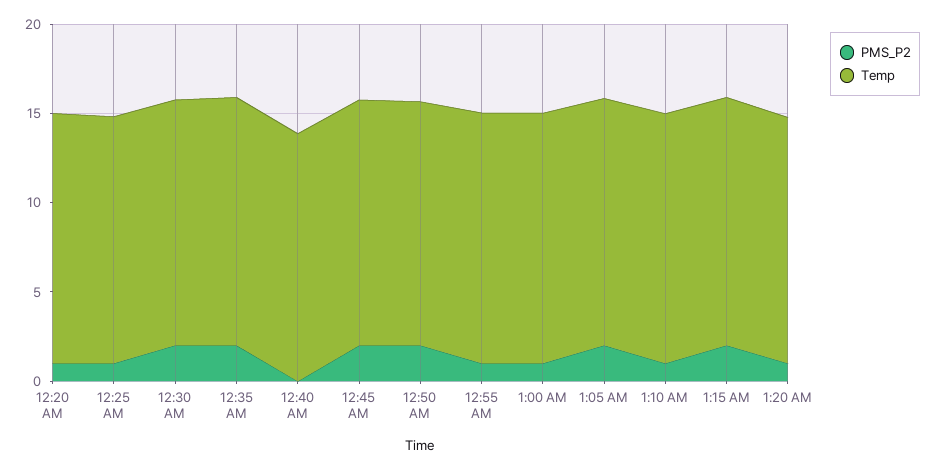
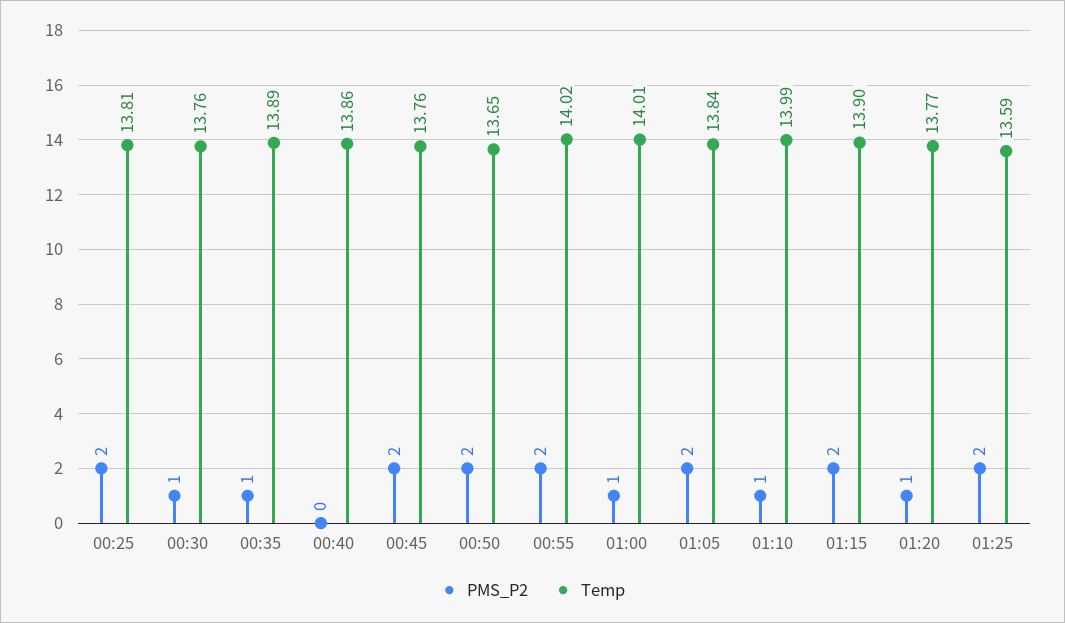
PMS_P2, 12:20 AM: 1 -> none
Temp, 12:20 AM: 14 -> none
PMS_P2, 12:25 AM: 1 -> 2
PMS_P2, 12:30 AM: 2 -> 1
PMS_P2, 12:35 AM: 2 -> 1
PMS_P2, 12:55 AM: 1 -> 2
PMS_P2, 01:25: none -> 2
Temp, 01:25: none -> 13.59

